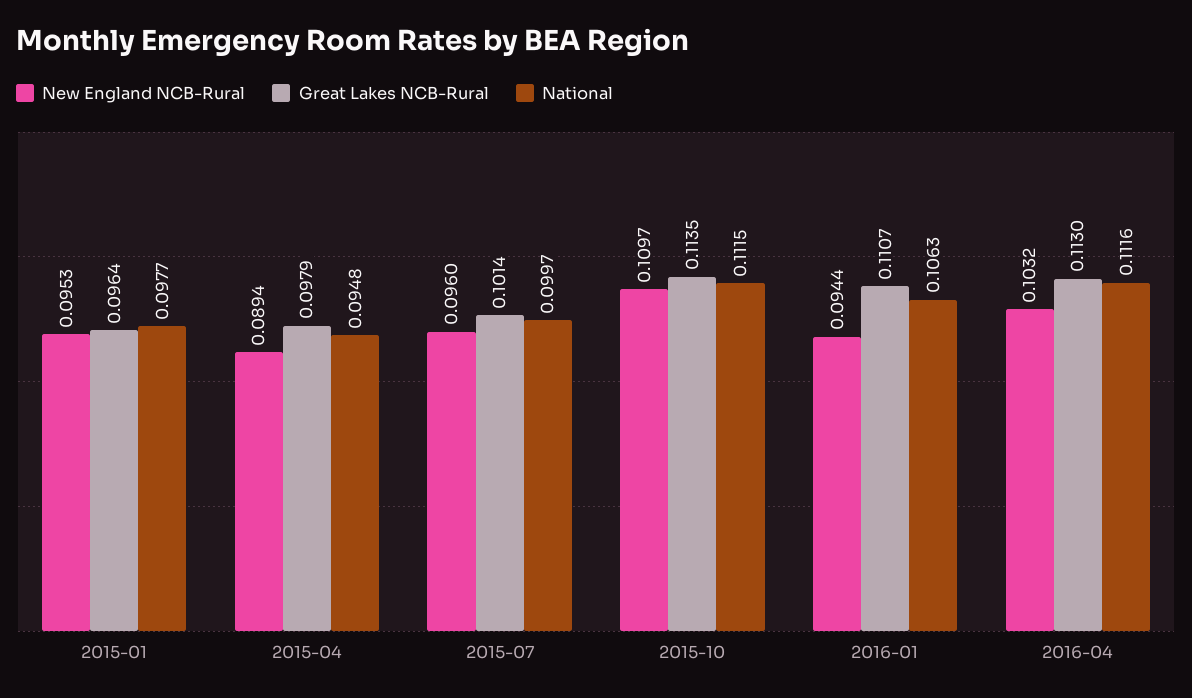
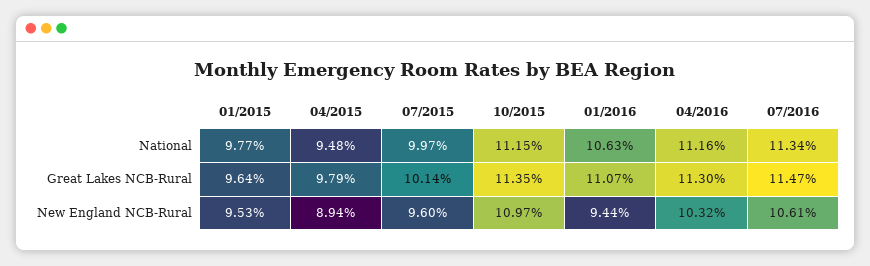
National, 07/2016: none -> 0.1134
Great Lakes NCB-Rural, 07/2016: none -> 0.1147
New England NCB-Rural, 07/2016: none -> 0.1061

